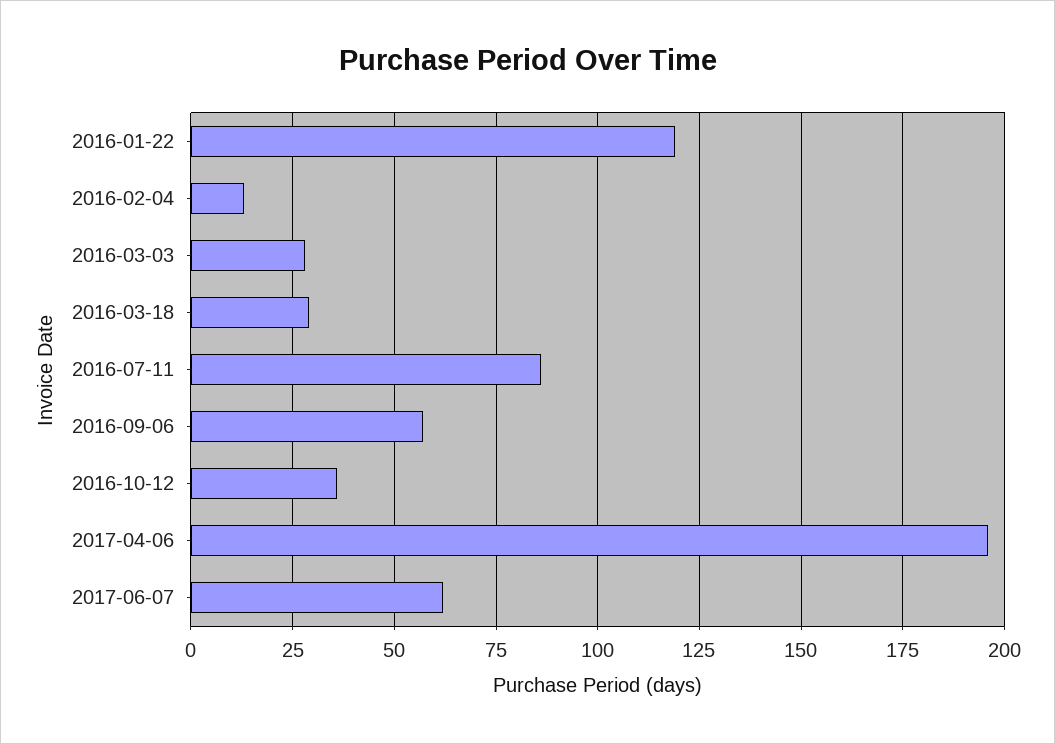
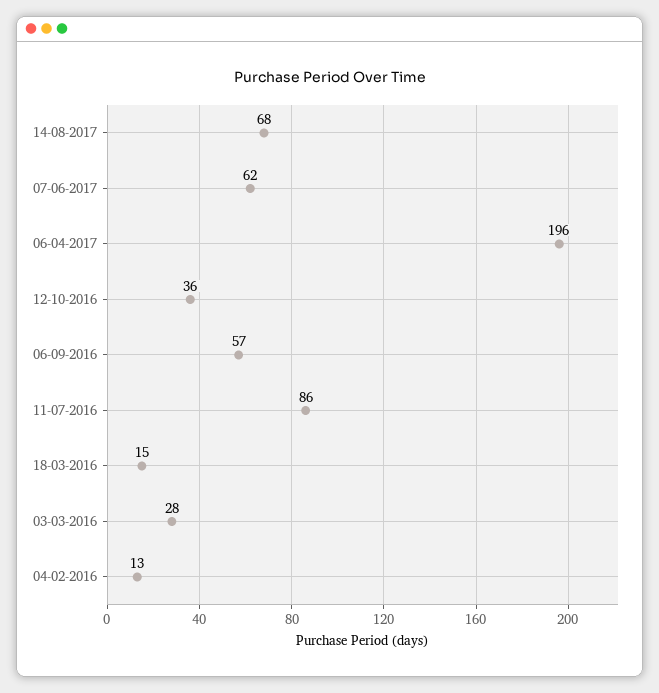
2016-01-22: 120 -> none
2016-03-18: 30 -> 15
14-08-2017: none -> 68

